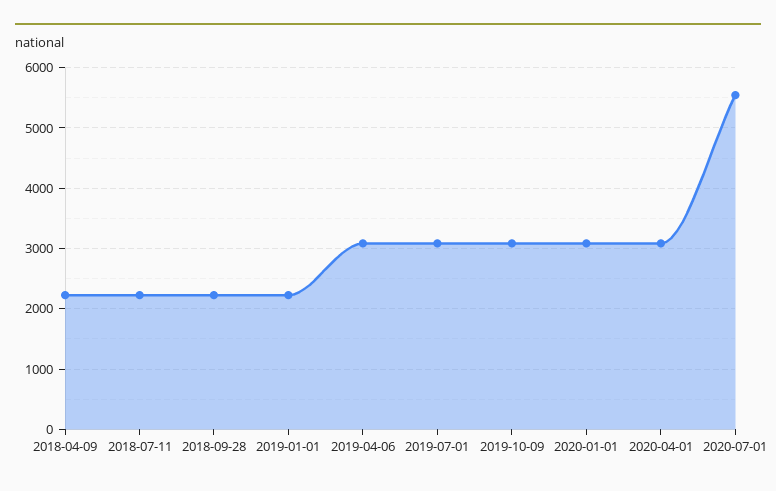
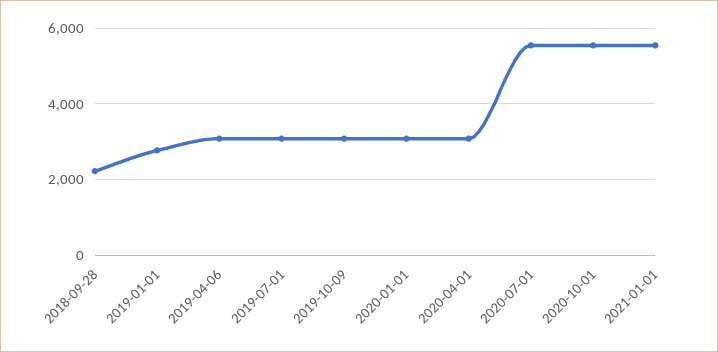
2018-04-09: 2200 -> none
2018-07-11: 2200 -> none
2019-01-01: 2200 -> 2800
2020-10-01: none -> 5600
2021-01-01: none -> 5600

